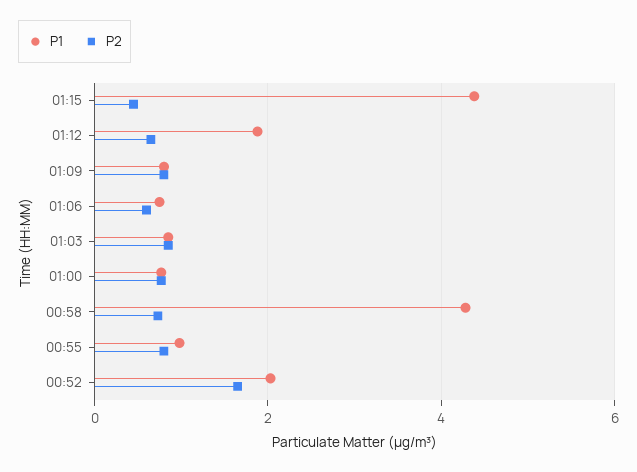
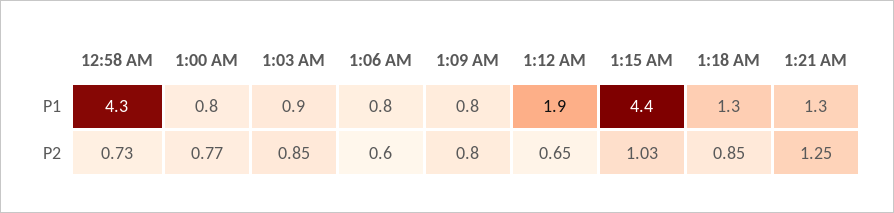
P2, 01:15: 0.4 -> 1.03
P1, 00:55: 1 -> none
P2, 00:55: 0.8 -> none
P1, 00:52: 2 -> none
P2, 00:52: 1.6 -> none
P1, 1:18 AM: none -> 1.3
P1, 1:21 AM: none -> 1.3
P2, 1:18 AM: none -> 0.85
P2, 1:21 AM: none -> 1.25

